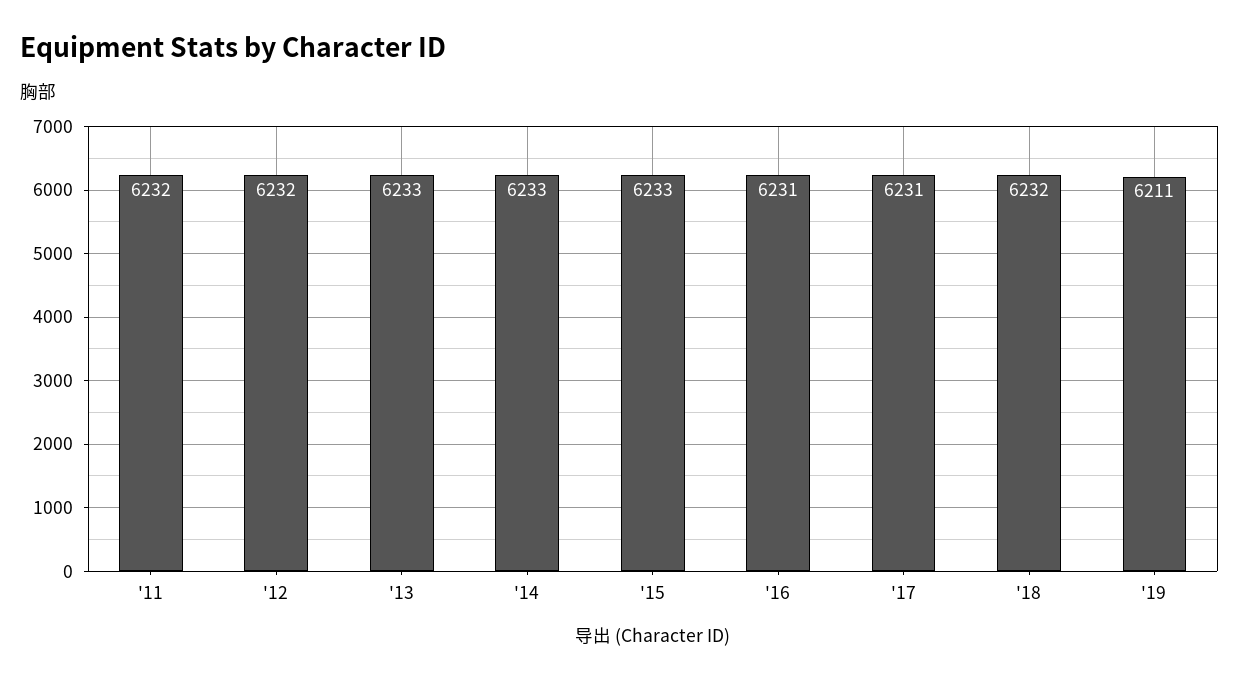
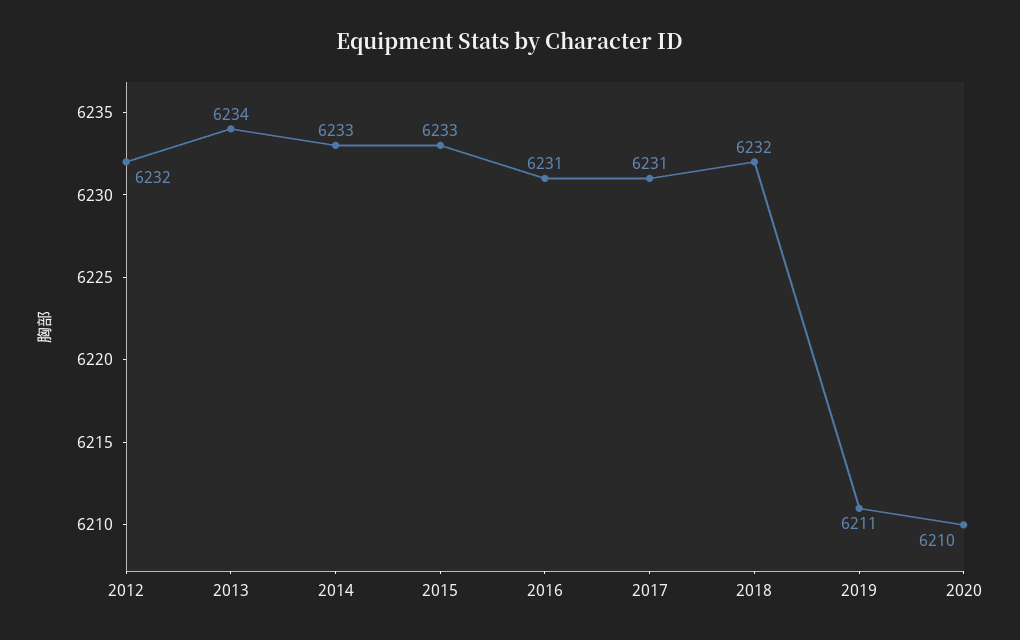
'11: 6232 -> none
'13: 6233 -> 6234
2020: none -> 6210

